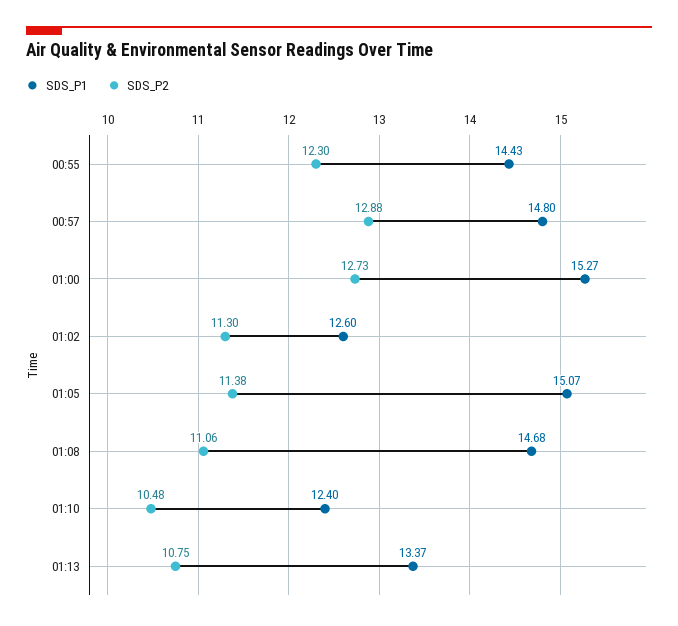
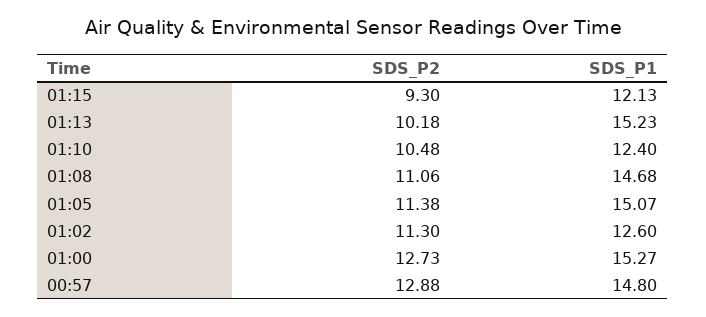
SDS_P1, 00:55: 14.43 -> none
SDS_P2, 00:55: 12.3 -> none
SDS_P1, 01:13: 13.37 -> 15.23
SDS_P2, 01:13: 10.75 -> 10.18
SDS_P2, 01:15: none -> 9.3
SDS_P1, 01:15: none -> 12.13

